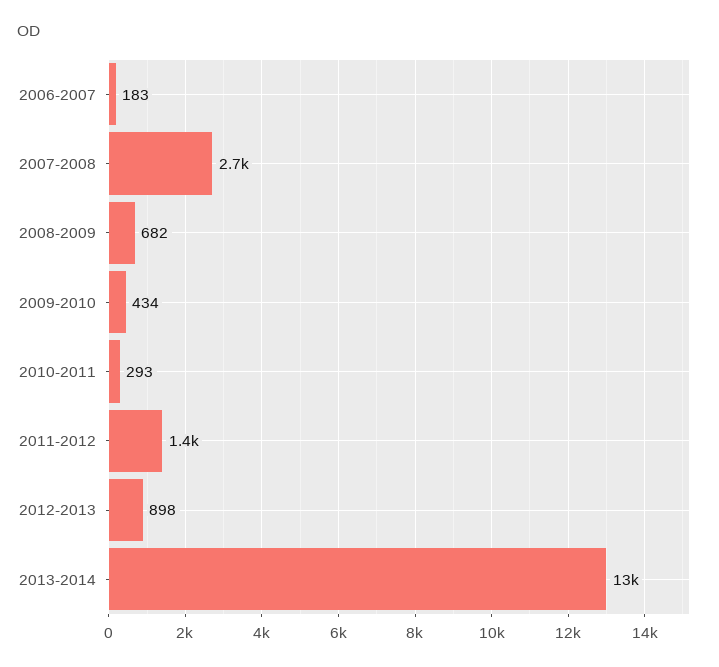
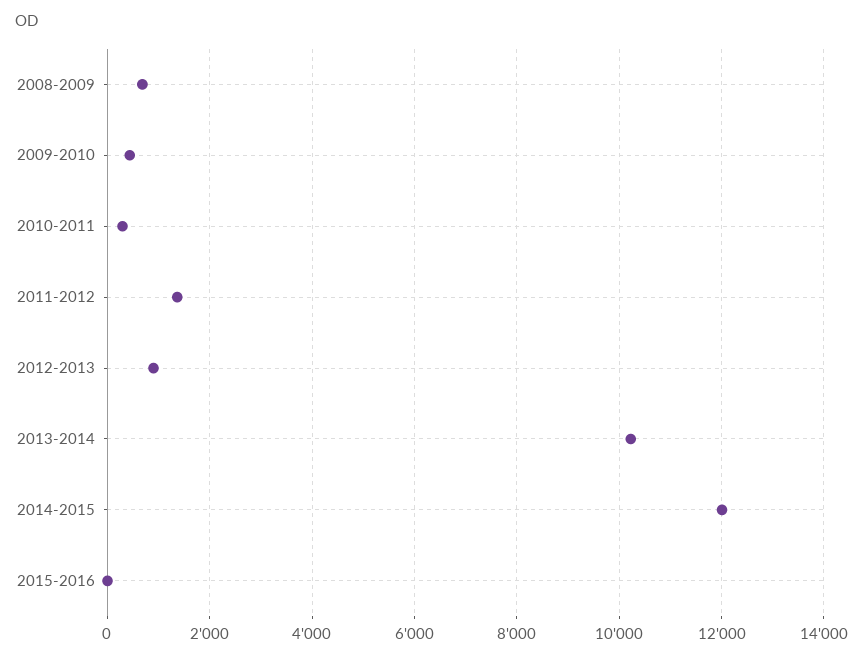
2006-2007: 183 -> none
2007-2008: 2700 -> none
2013-2014: 13000 -> 10200
2014-2015: none -> 12000
2015-2016: none -> 0

